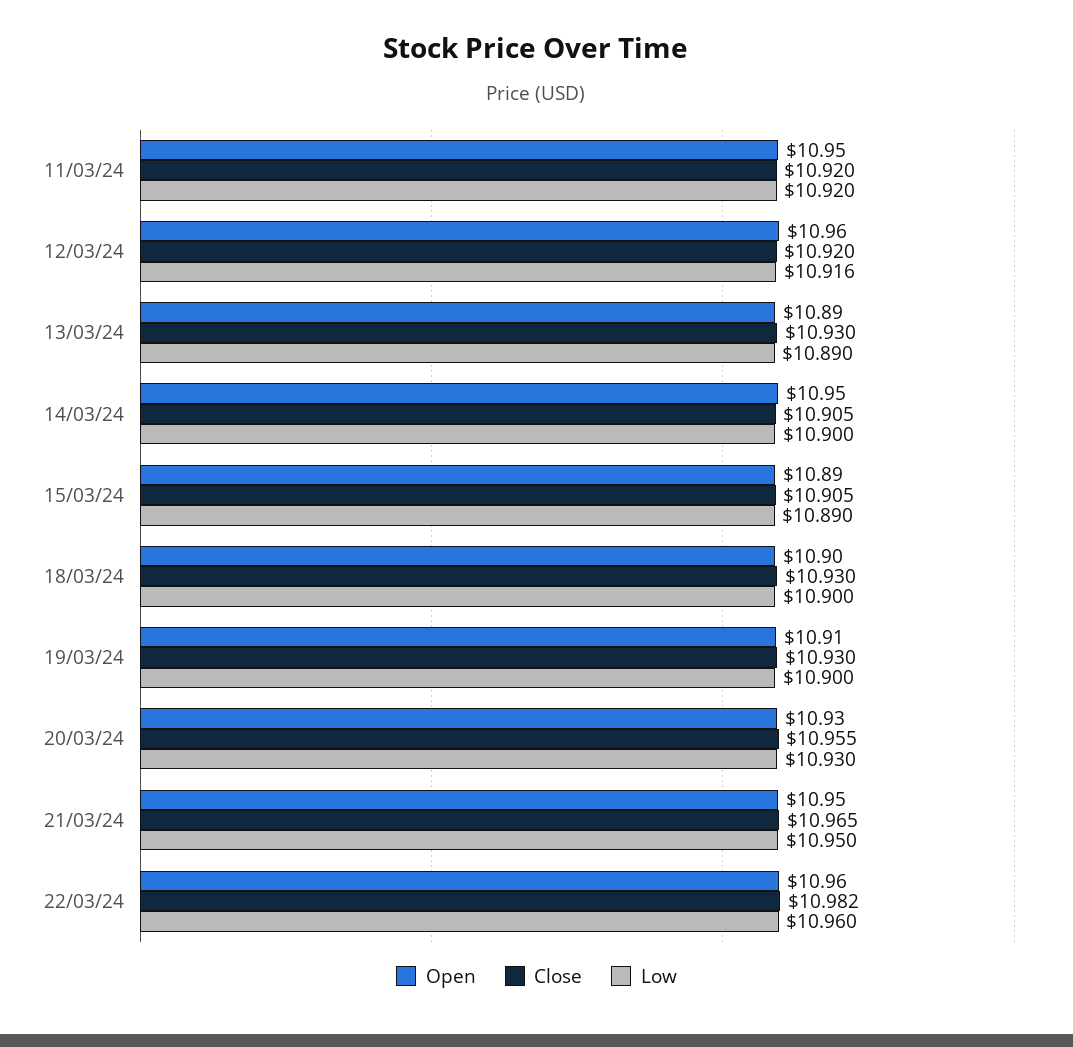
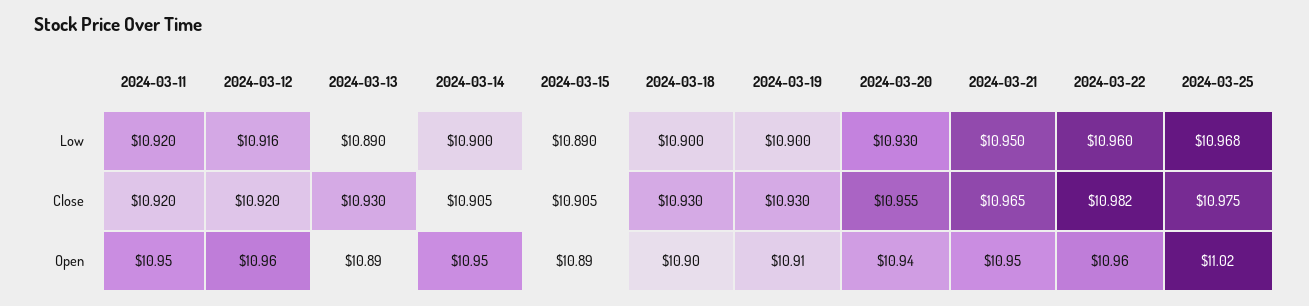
Open, 20/03/24: 10.93 -> 10.94
Low, 2024-03-25: none -> 10.968
Close, 2024-03-25: none -> 10.975
Open, 2024-03-25: none -> 11.02

